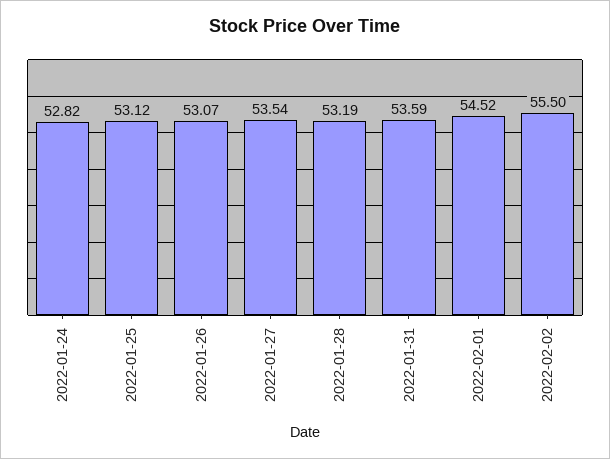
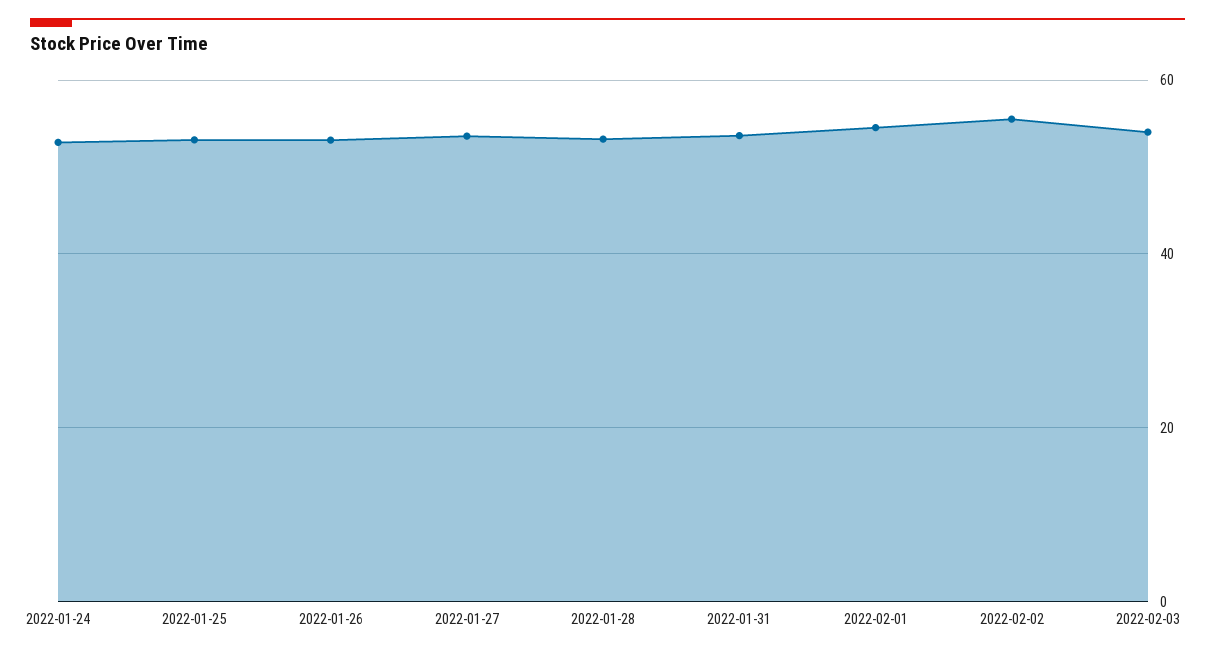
2022-02-03: none -> 54

